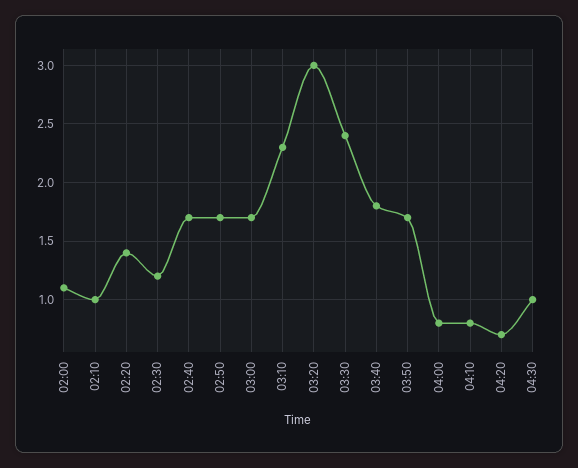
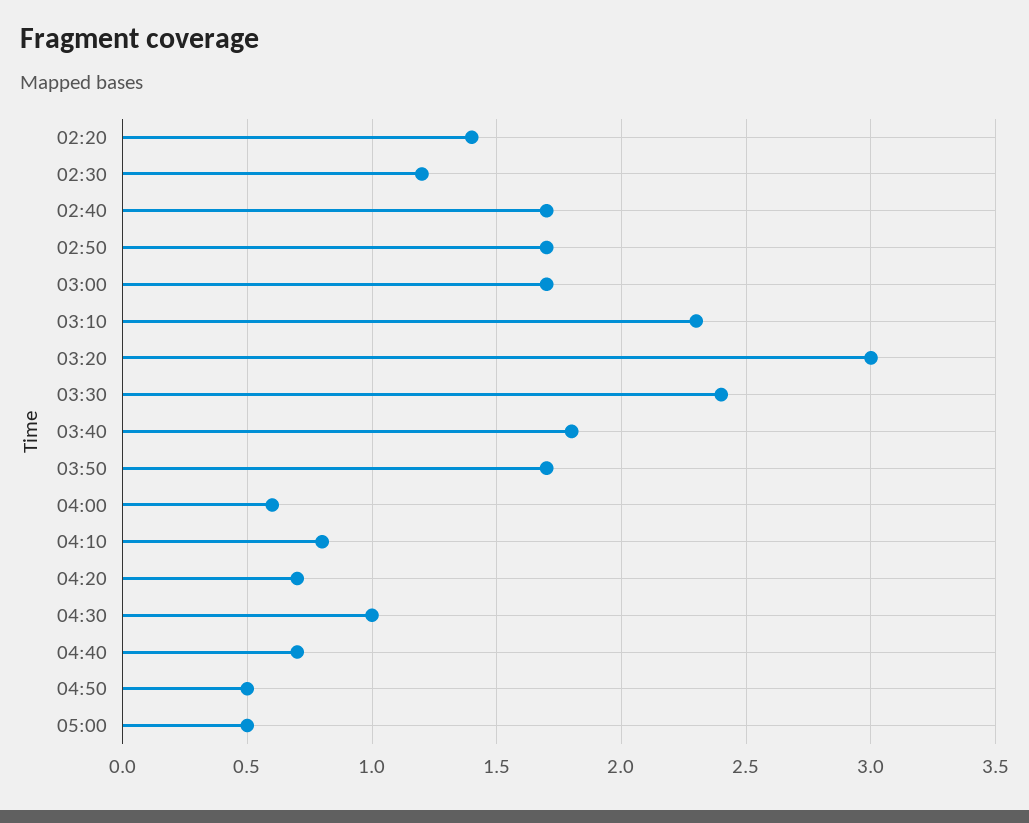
02:00: 1.1 -> none
02:10: 1 -> none
04:00: 0.8 -> 0.6
04:40: none -> 0.7
04:50: none -> 0.5
05:00: none -> 0.5

